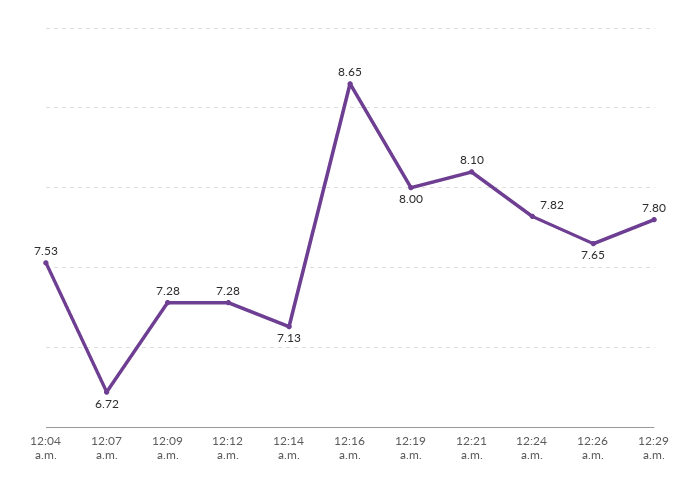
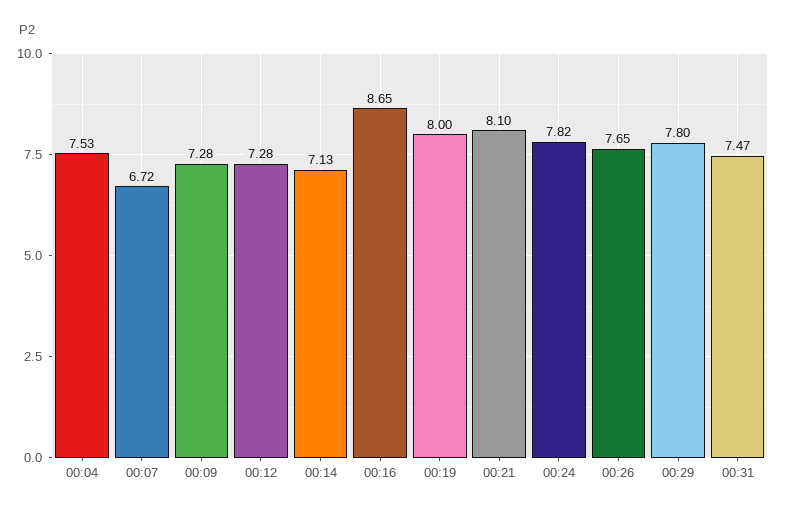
00:31: none -> 7.47

